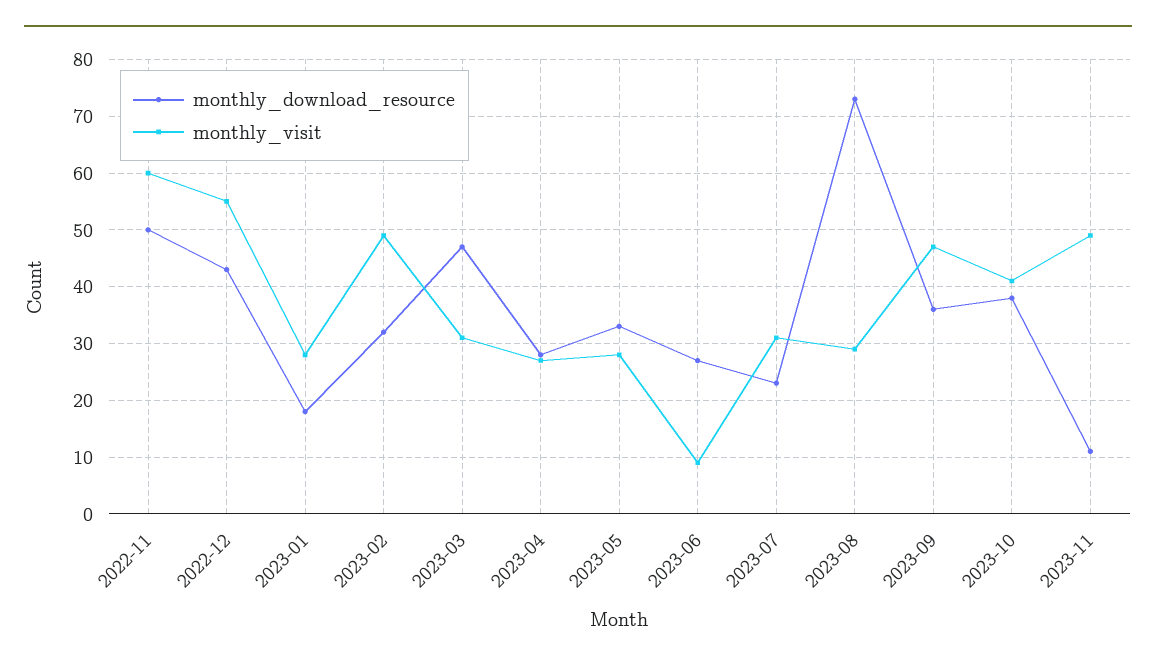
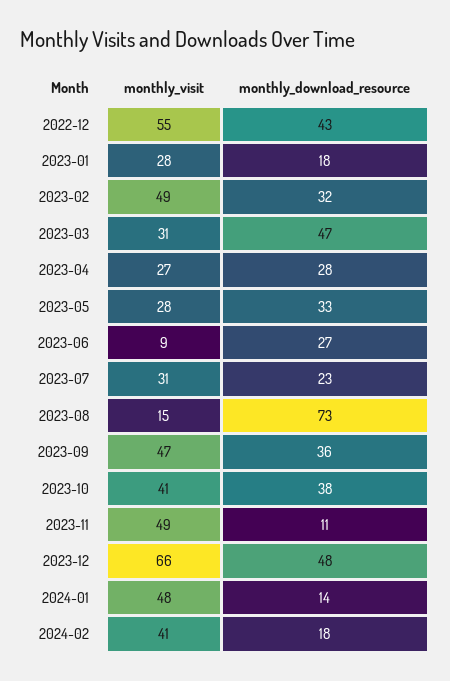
monthly_download_resource, 2022-11: 50 -> none
monthly_visit, 2022-11: 60 -> none
monthly_visit, 2023-08: 30 -> 15
monthly_visit, 2023-12: none -> 66
monthly_download_resource, 2023-12: none -> 48
monthly_visit, 2024-01: none -> 48
monthly_download_resource, 2024-01: none -> 14
monthly_visit, 2024-02: none -> 41
monthly_download_resource, 2024-02: none -> 18

